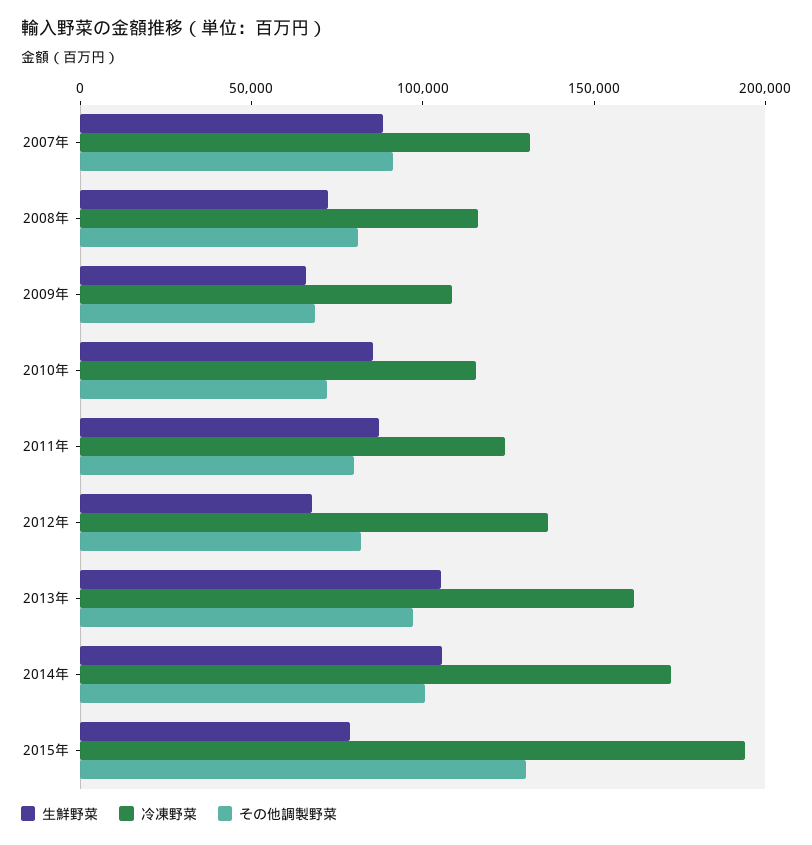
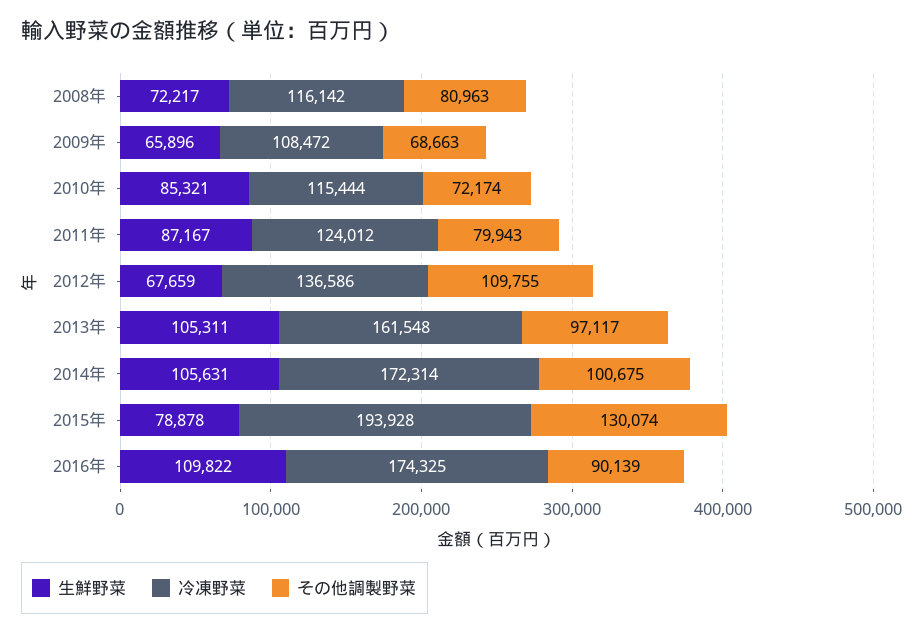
生鮮野菜, 2007年: 90000 -> none
冷凍野菜, 2007年: 130000 -> none
その他調製野菜, 2007年: 90000 -> none
その他調製野菜, 2012年: 80000 -> 109755
生鮮野菜, 2016年: none -> 109822
冷凍野菜, 2016年: none -> 174325
その他調製野菜, 2016年: none -> 90139

